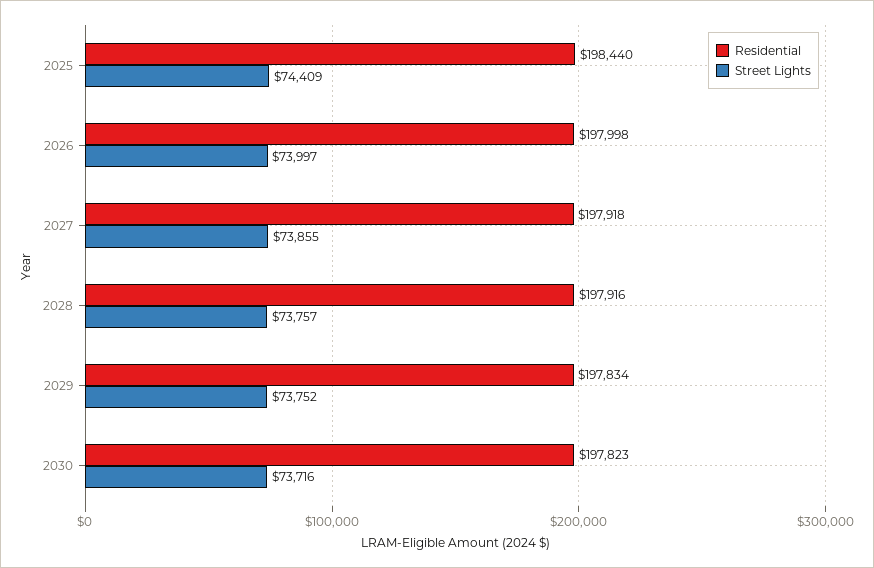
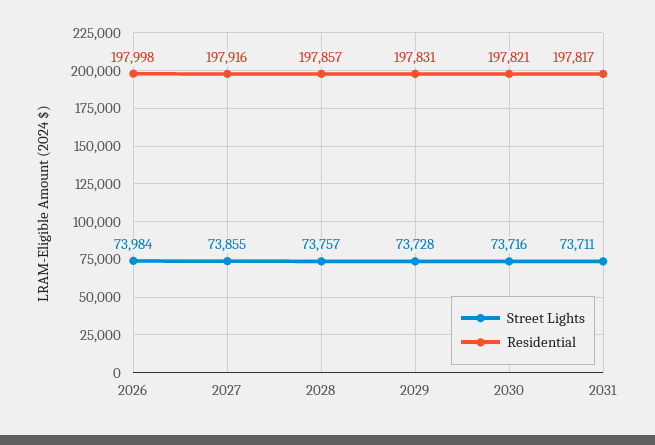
Residential, 2025: 198440 -> none
Street Lights, 2025: 74409 -> none
Street Lights, 2026: 73997 -> 73984
Residential, 2027: 197918 -> 197916
Residential, 2028: 197916 -> 197857
Residential, 2029: 197834 -> 197831
Street Lights, 2029: 73752 -> 73728
Residential, 2030: 197823 -> 197821
Street Lights, 2031: none -> 73711
Residential, 2031: none -> 197817

